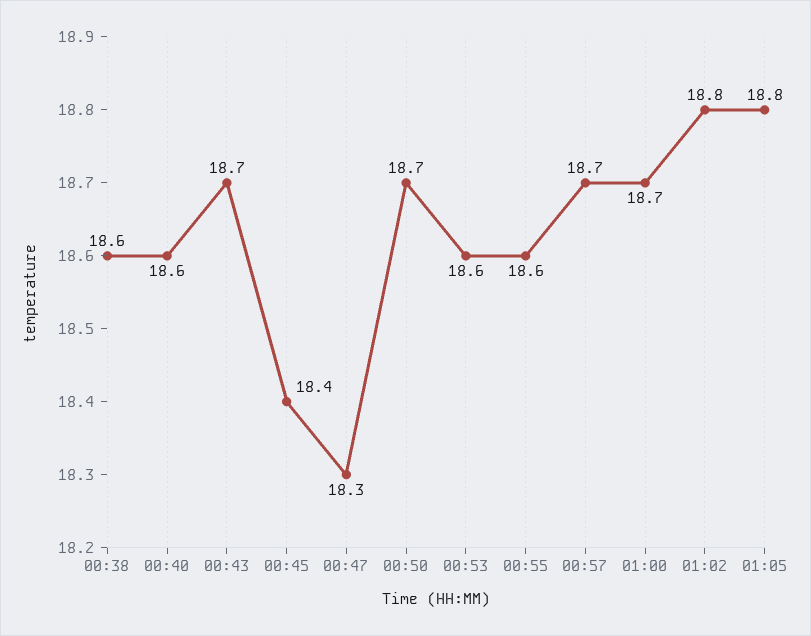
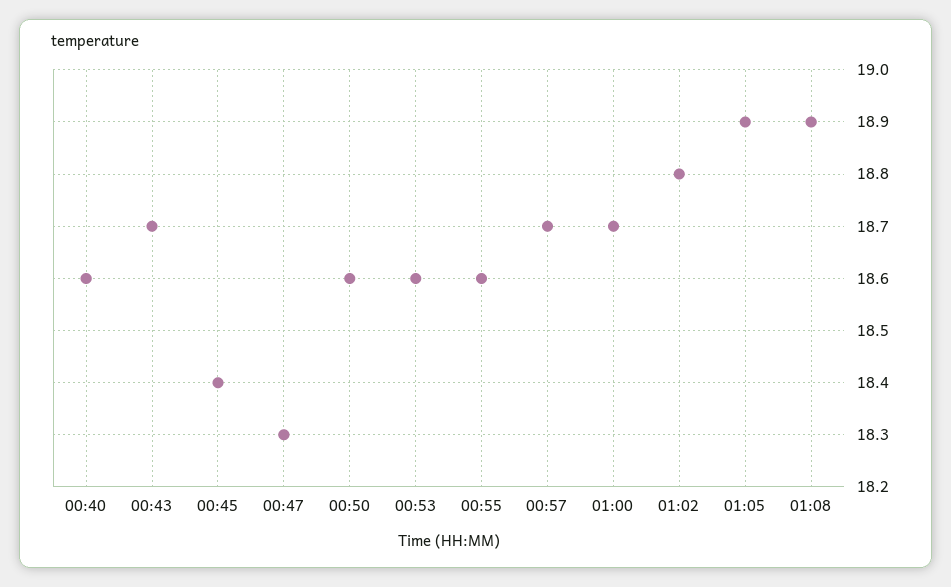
00:38: 18.6 -> none
00:50: 18.7 -> 18.6
01:05: 18.8 -> 18.9
01:08: none -> 18.9

